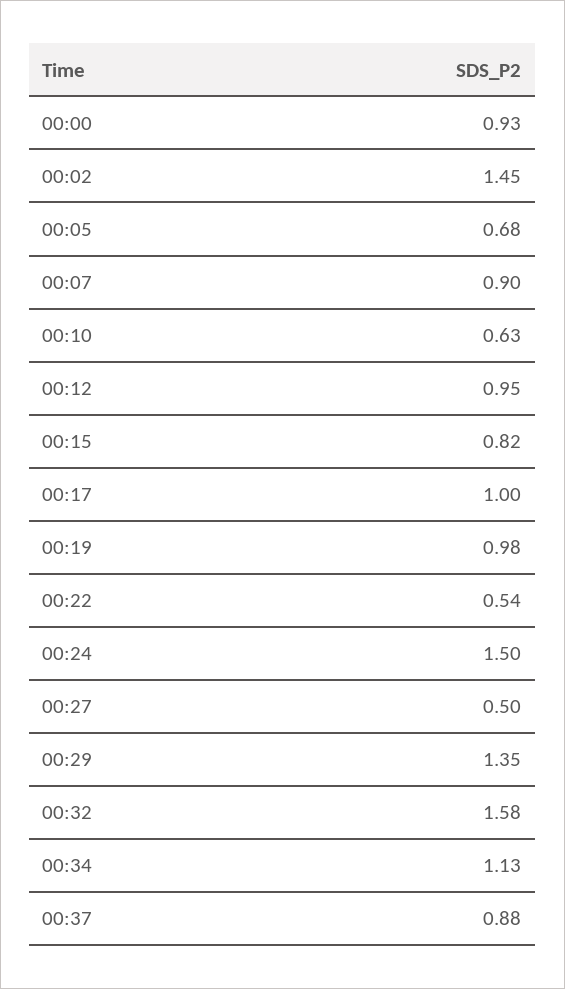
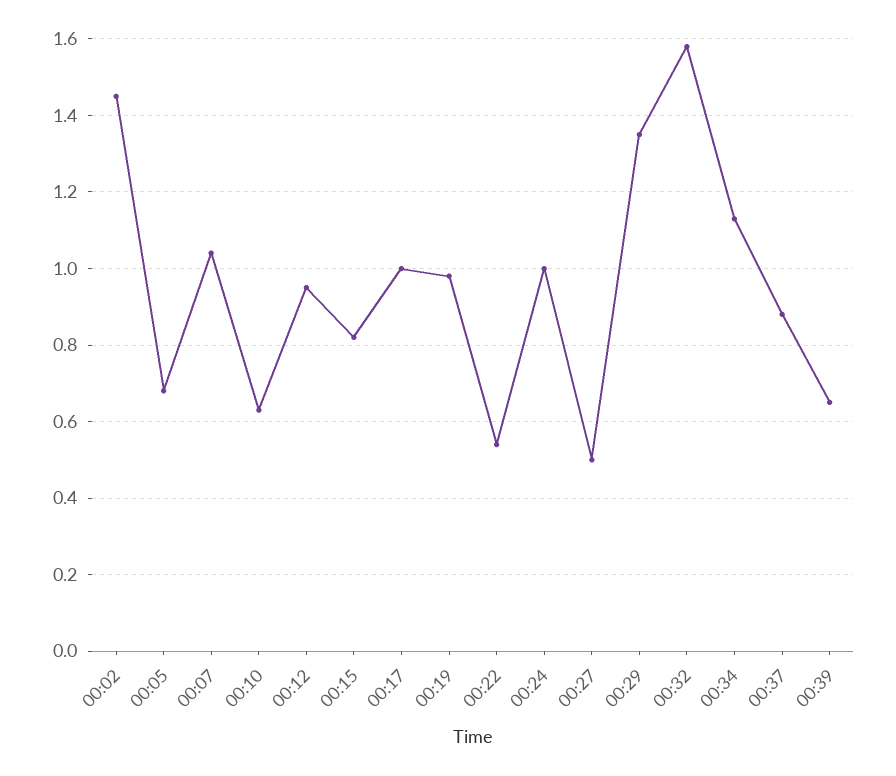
00:00: 0.93 -> none
00:07: 0.9 -> 1.05
00:24: 1.5 -> 1
00:39: none -> 0.65

